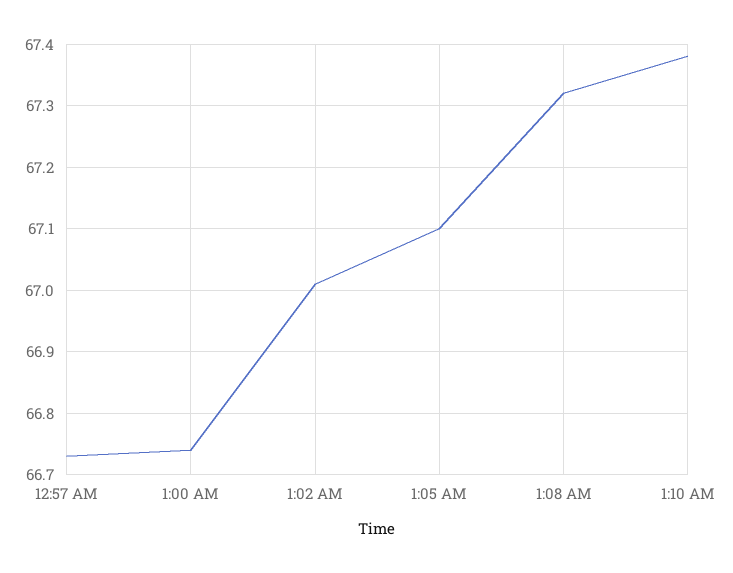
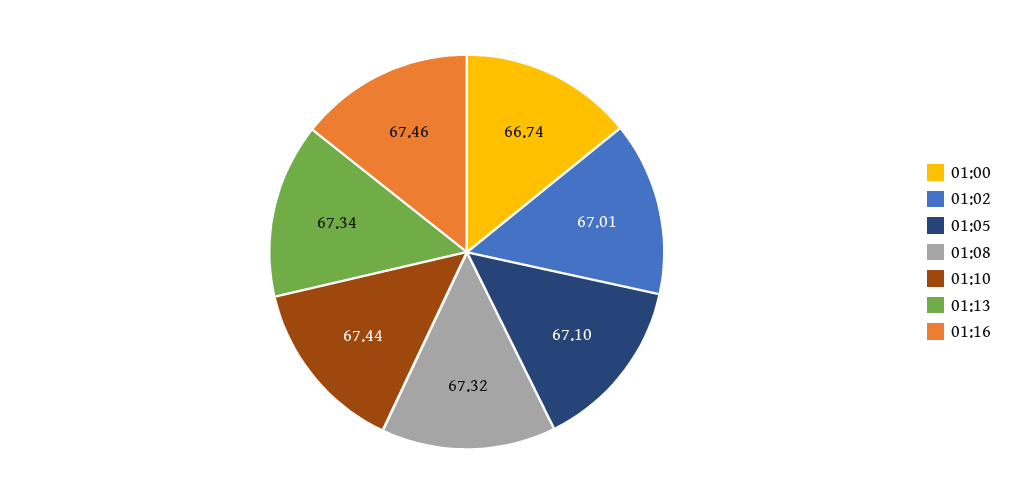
12:57 AM: 66.73 -> none
1:10 AM: 67.38 -> 67.44
01:13: none -> 67.34
01:16: none -> 67.46

